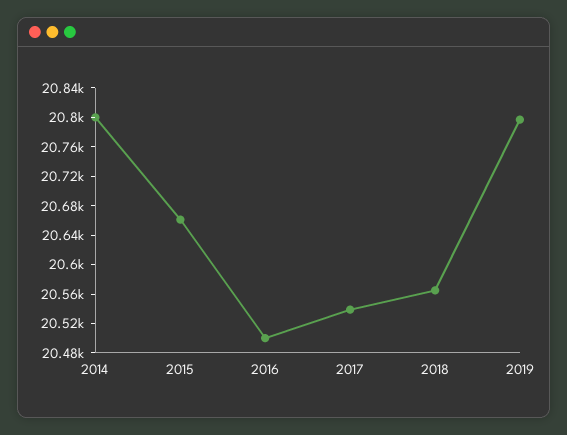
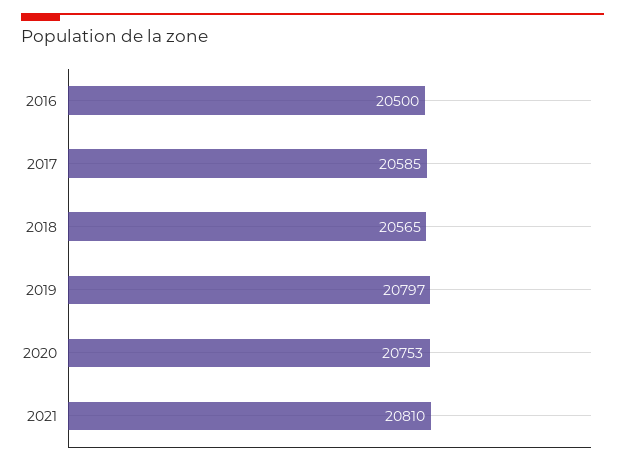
2014: 20800 -> none
2015: 20660 -> none
2017: 20540 -> 20585
2020: none -> 20753
2021: none -> 20810

